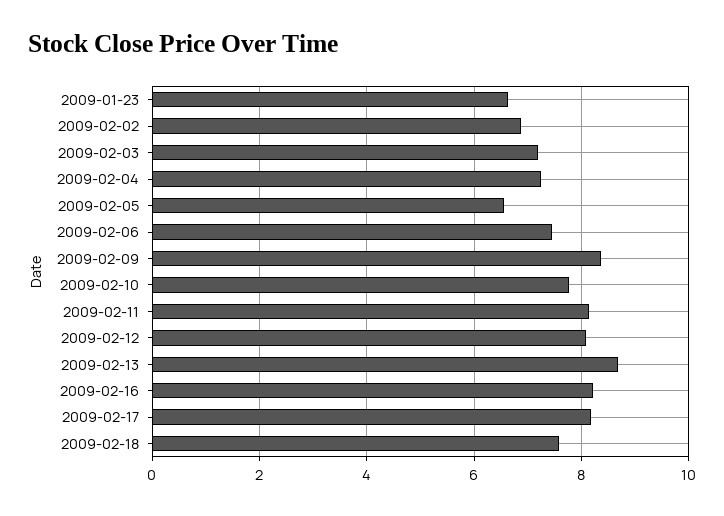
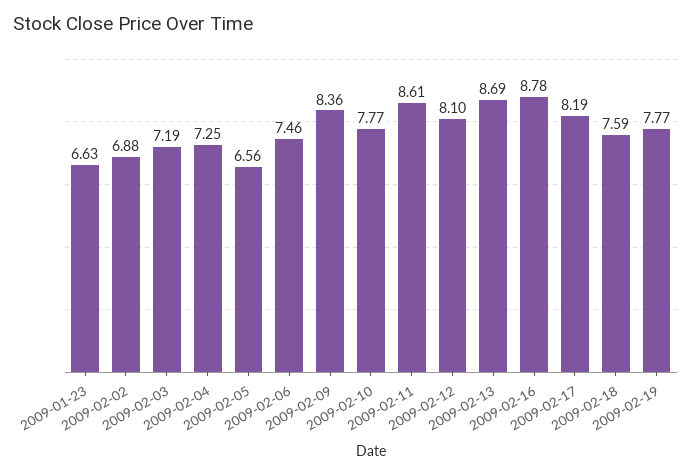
2009-02-11: 8.2 -> 8.61
2009-02-16: 8.2 -> 8.78
2009-02-19: none -> 7.77

